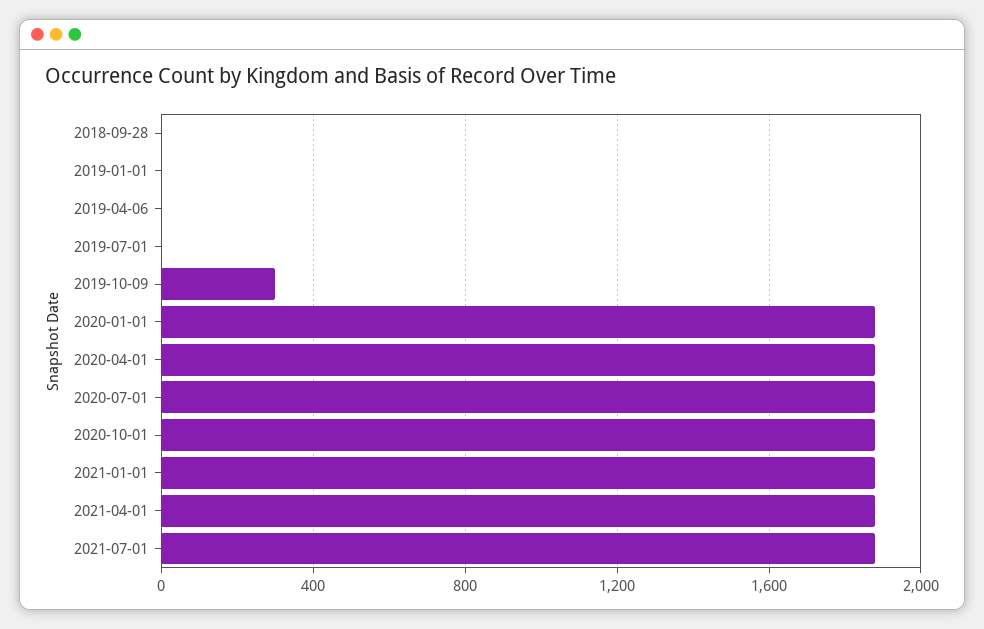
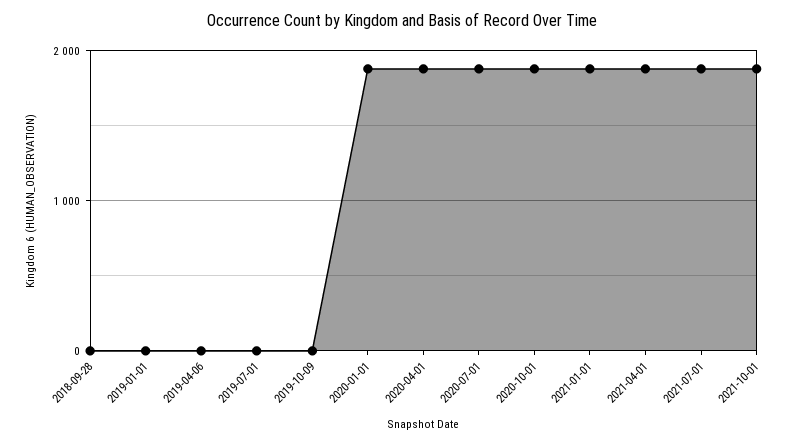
2019-10-09: 300 -> 0
2021-10-01: none -> 1900

